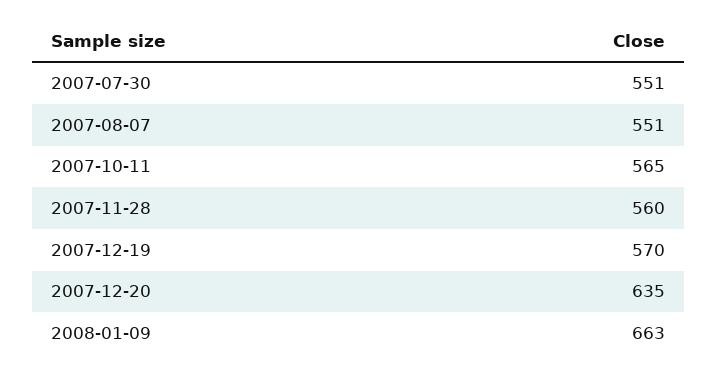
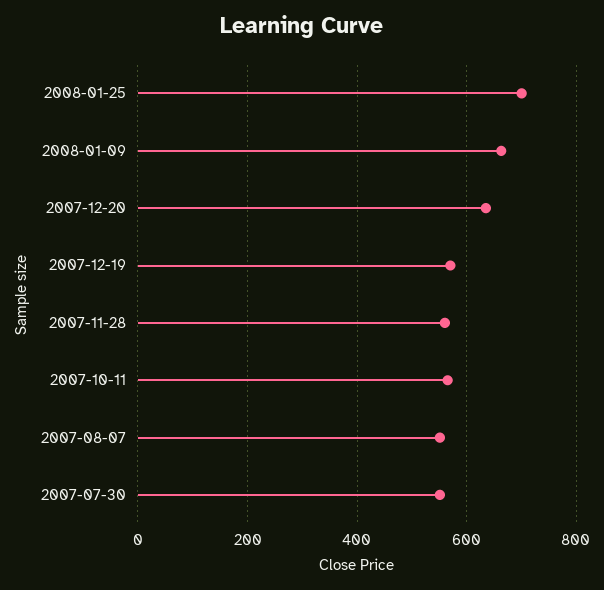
2008-01-25: none -> 700

